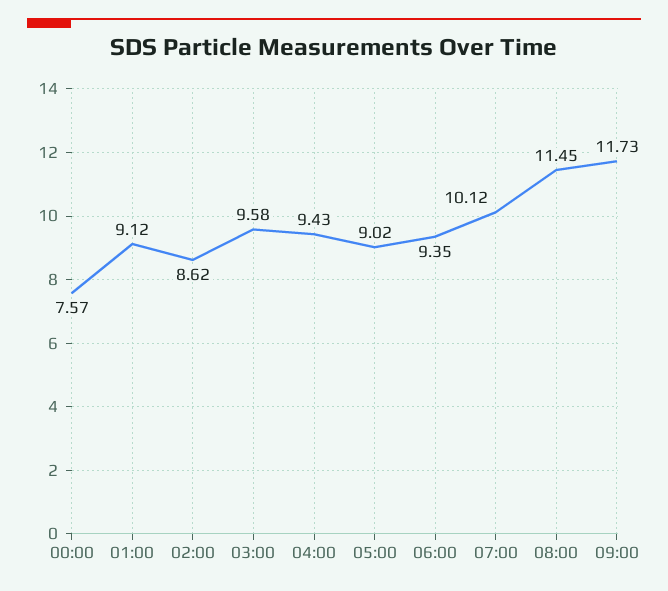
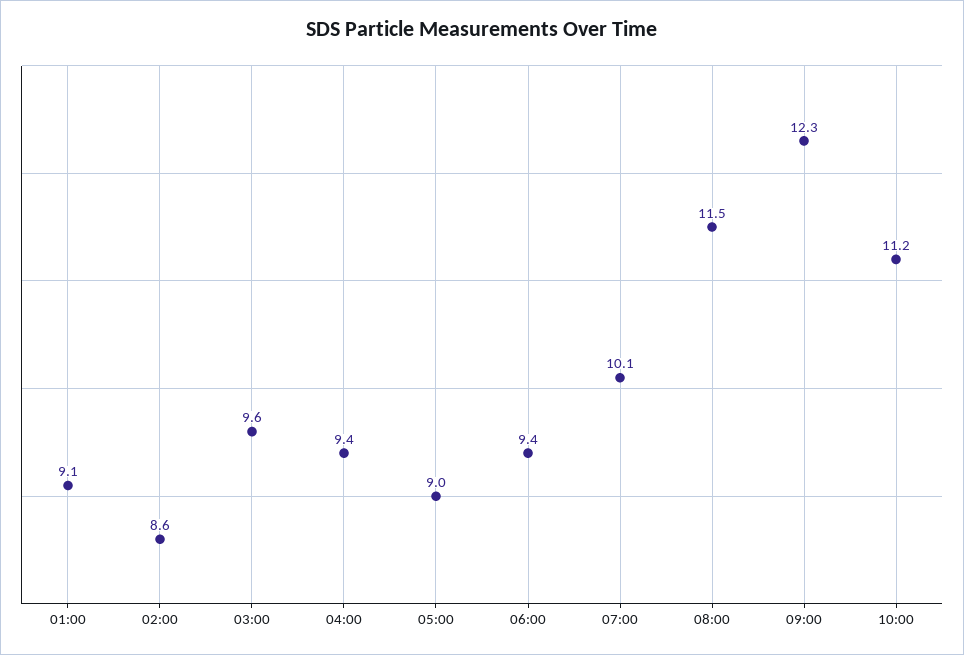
00:00: 7.57 -> none
09:00: 11.73 -> 12.3
10:00: none -> 11.2

